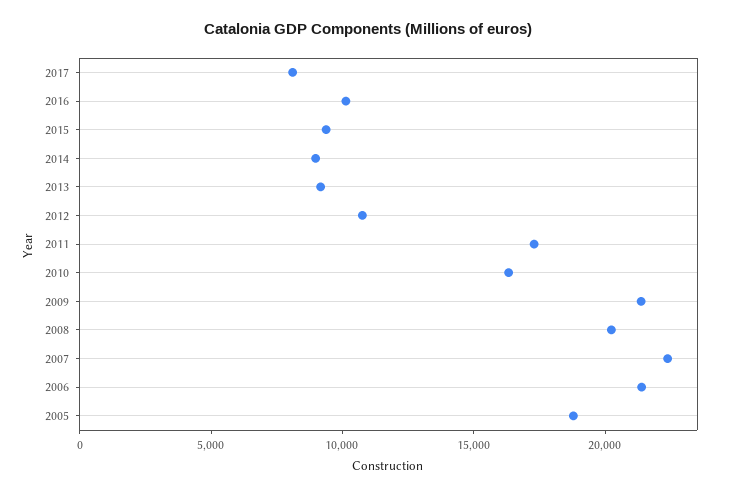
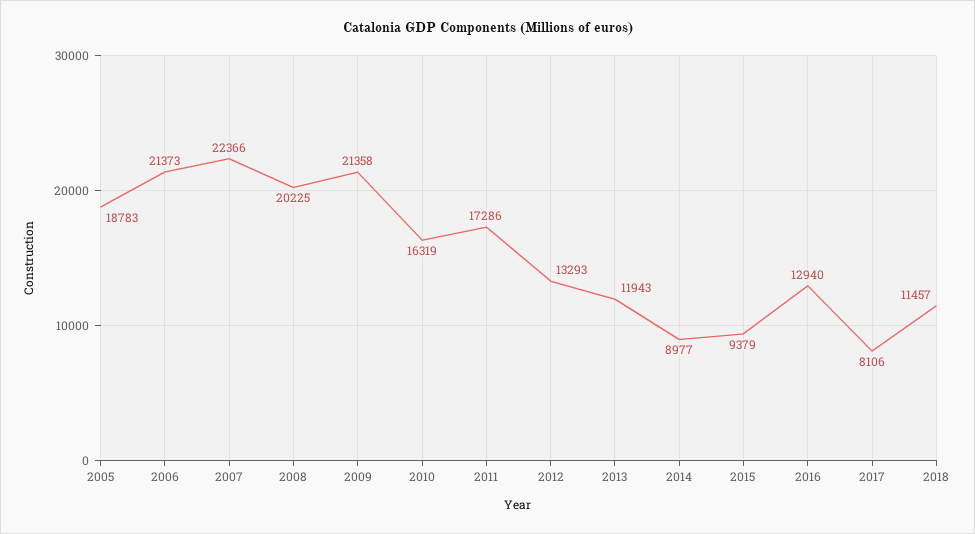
2016: 10000 -> 12940
2013: 9000 -> 11943
2012: 11000 -> 13293
2018: none -> 11457

